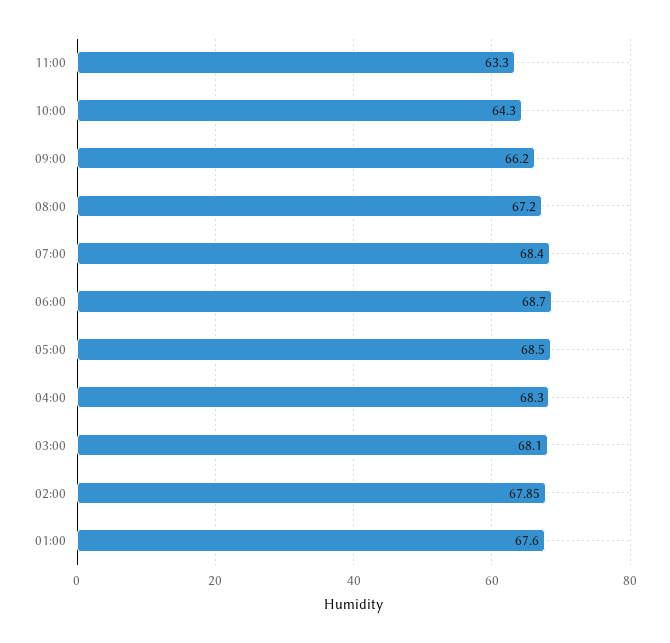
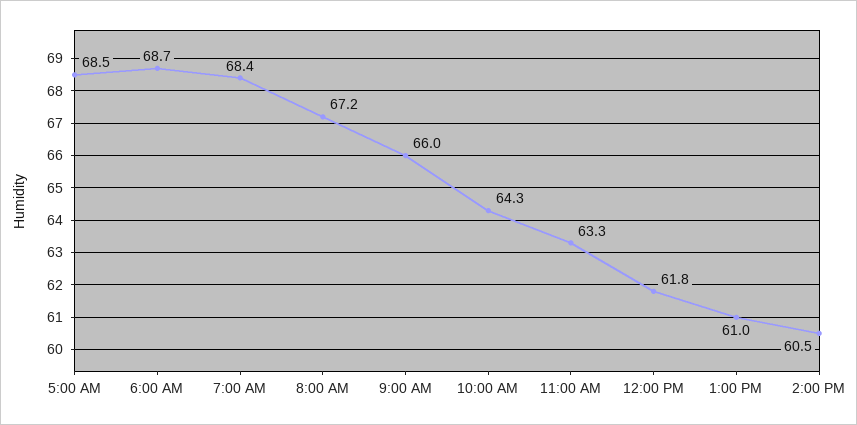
09:00: 66.2 -> 66
04:00: 68.3 -> none
03:00: 68.1 -> none
02:00: 67.85 -> none
01:00: 67.6 -> none
12:00 PM: none -> 61.8
1:00 PM: none -> 61
2:00 PM: none -> 60.5

